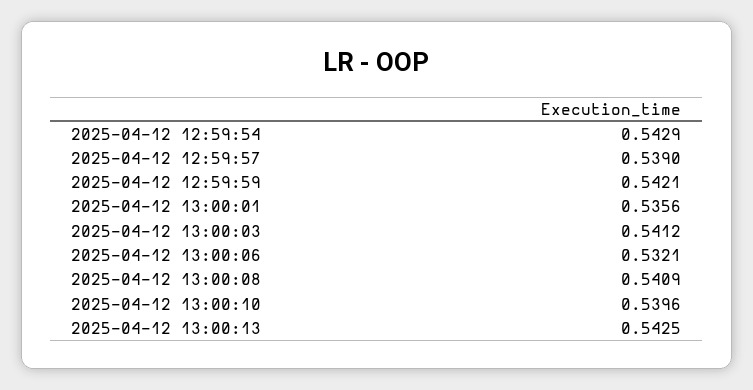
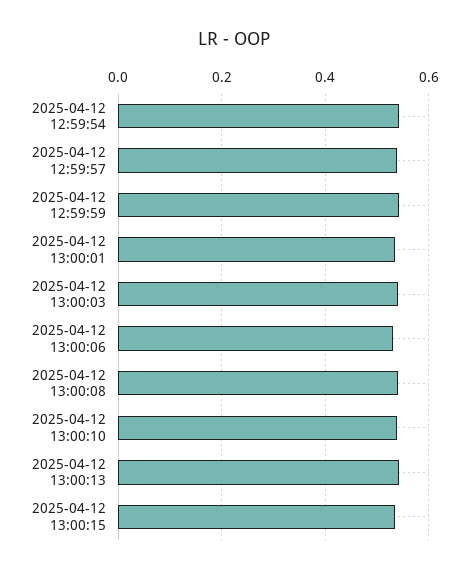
2025-04-12 13:00:15: none -> 0.54

